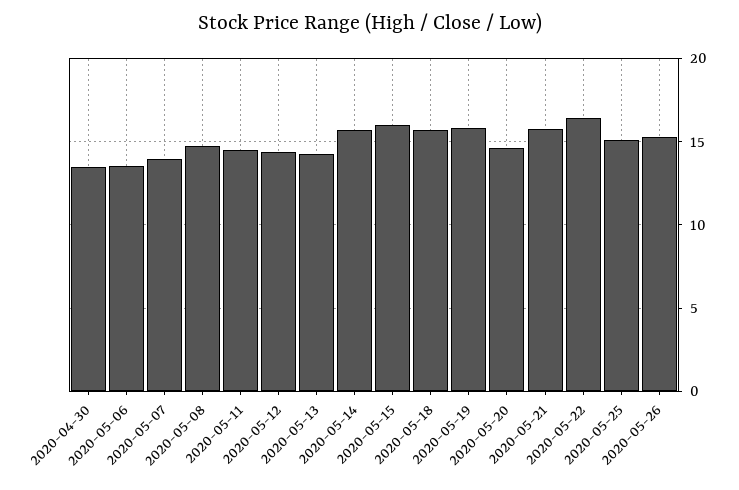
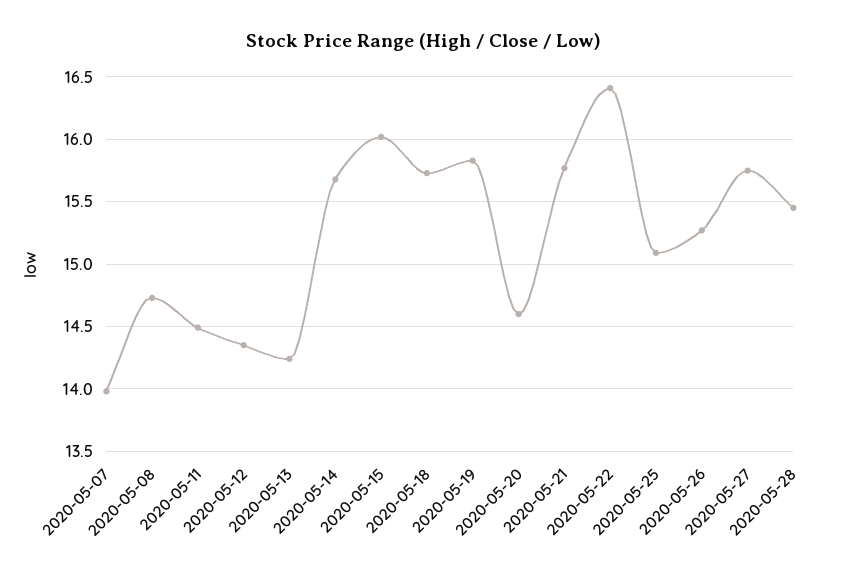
2020-04-30: 13.5 -> none
2020-05-06: 13.5 -> none
2020-05-27: none -> 15.75
2020-05-28: none -> 15.45

